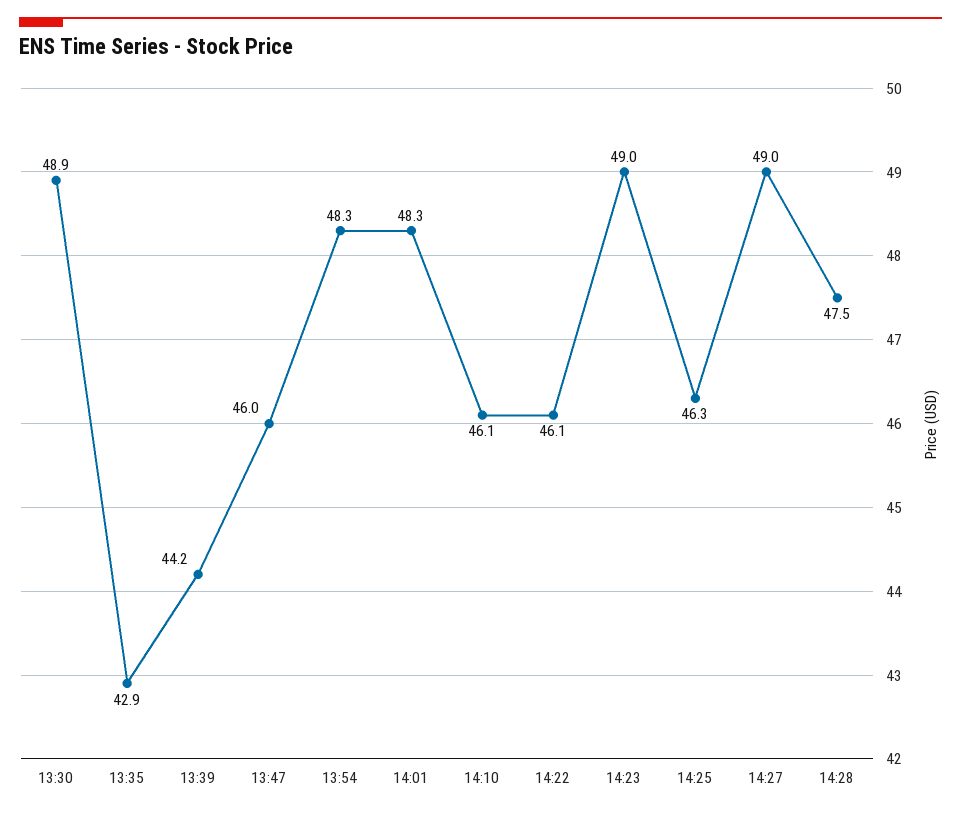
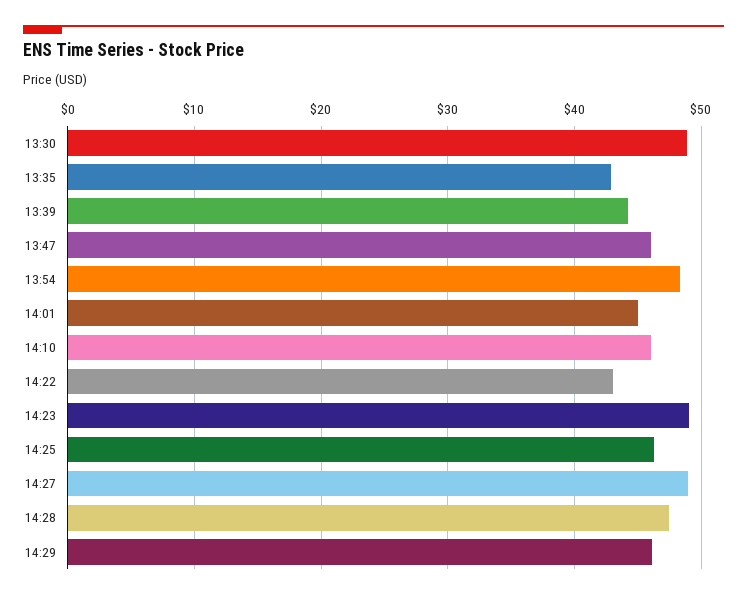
14:01: 48.3 -> 45
14:22: 46.1 -> 43
14:29: none -> 46

